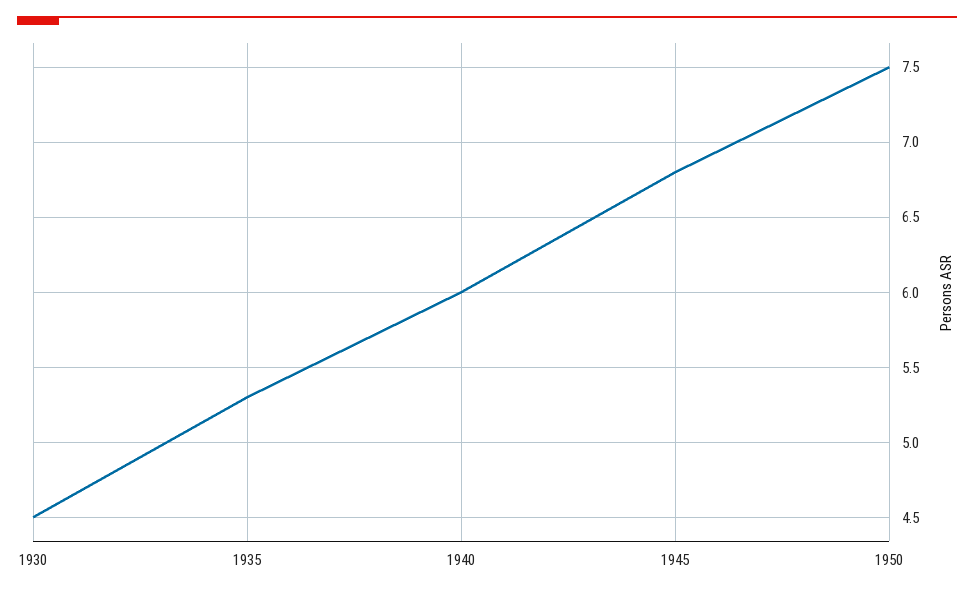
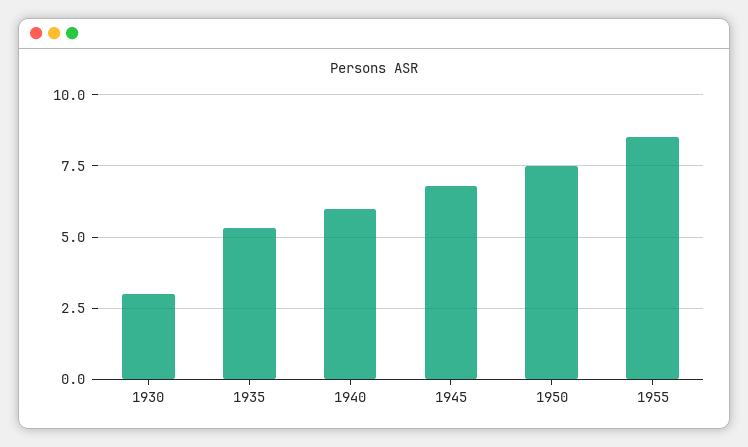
1930: 4.5 -> 3
1955: none -> 8.5

